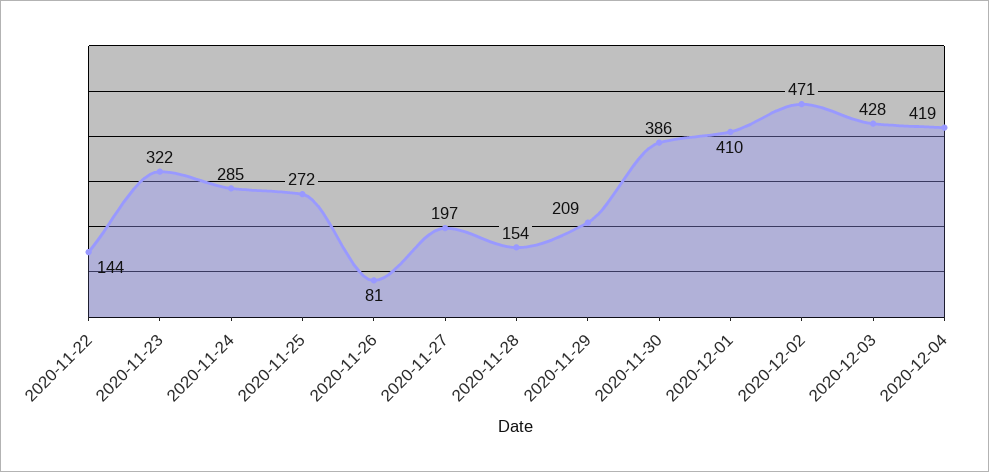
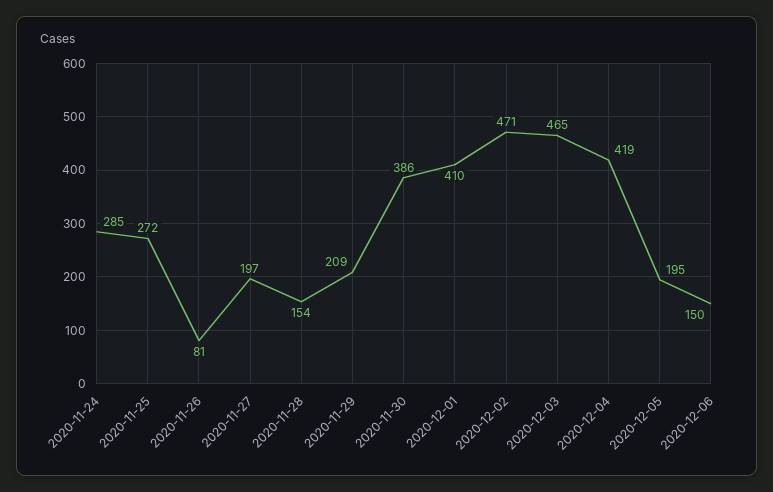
2020-11-22: 144 -> none
2020-11-23: 322 -> none
2020-12-03: 428 -> 465
2020-12-05: none -> 195
2020-12-06: none -> 150

